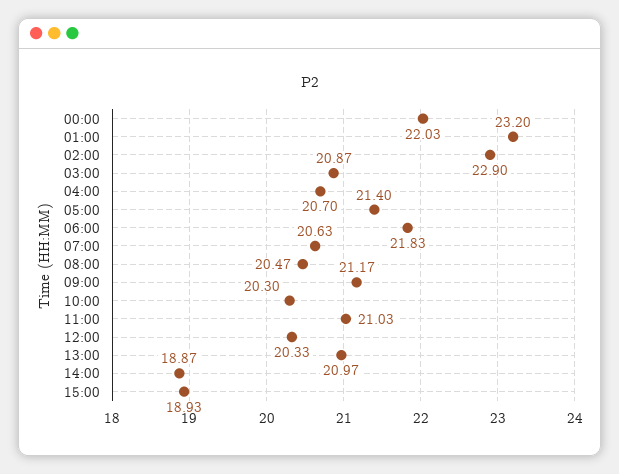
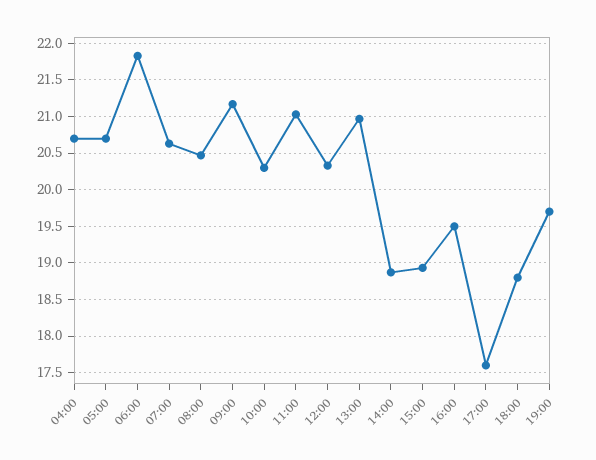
00:00: 22.03 -> none
01:00: 23.2 -> none
02:00: 22.9 -> none
03:00: 20.87 -> none
05:00: 21.4 -> 20.7
16:00: none -> 19.5
17:00: none -> 17.6
18:00: none -> 18.8
19:00: none -> 19.7

